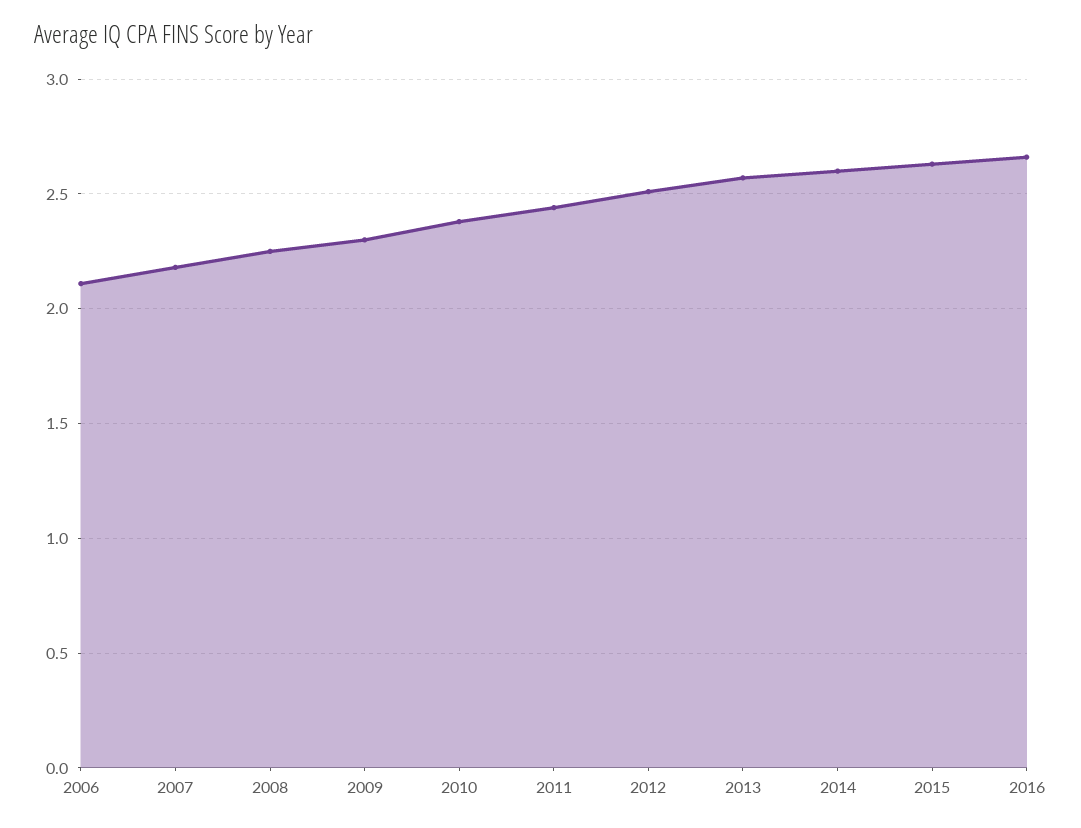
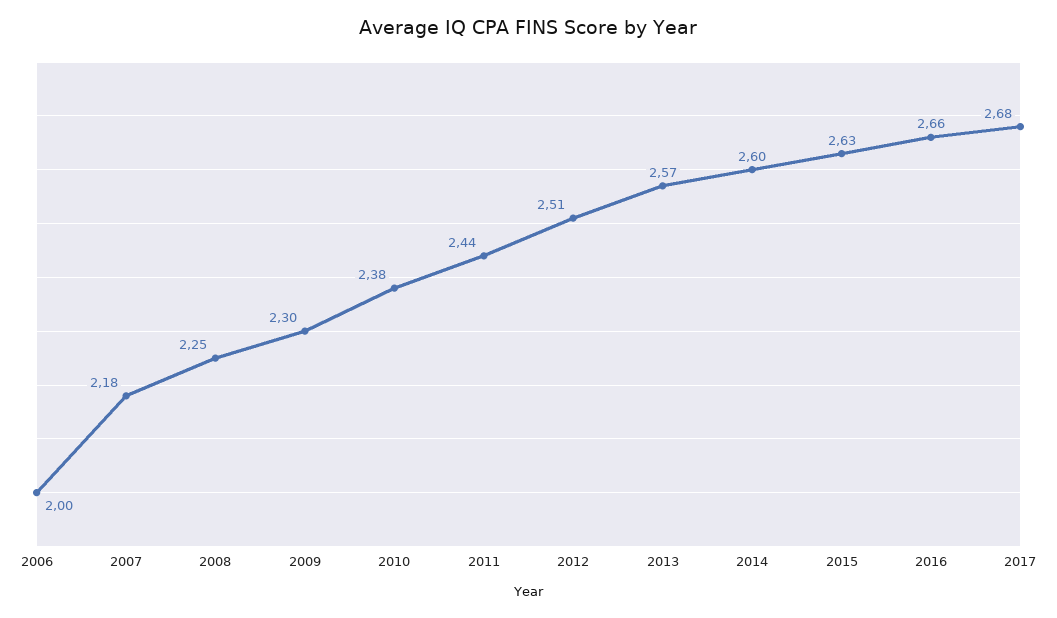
2006: 2.1 -> 2
2017: none -> 2.68

